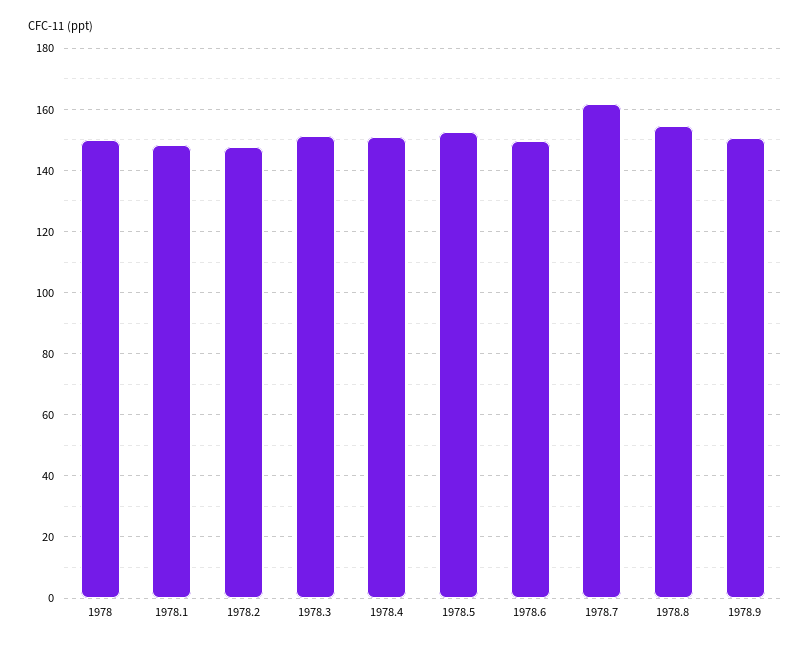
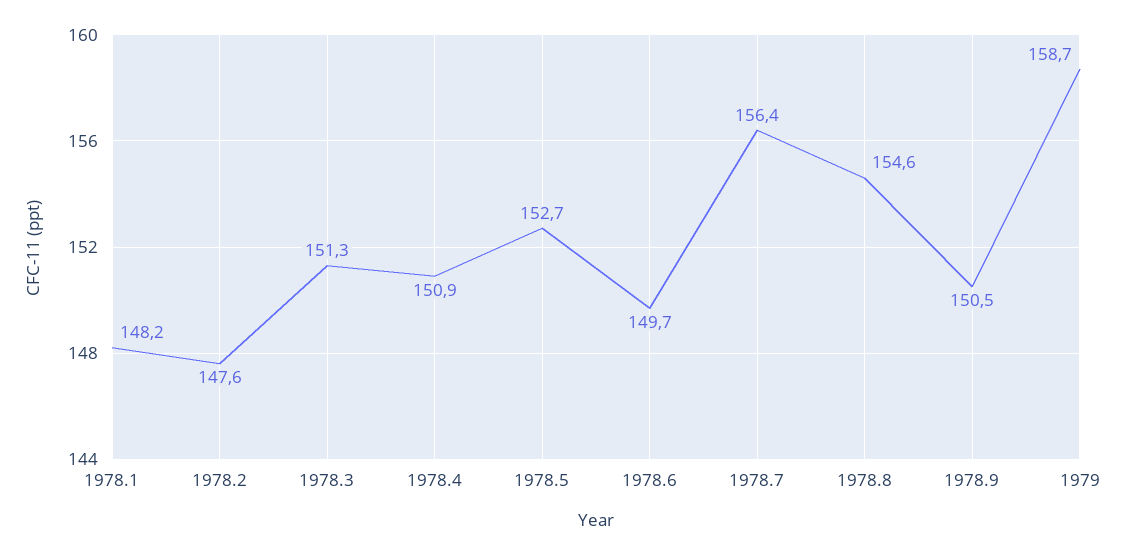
1978: 150 -> none
1978.7: 162 -> 156.4
1979: none -> 158.7

